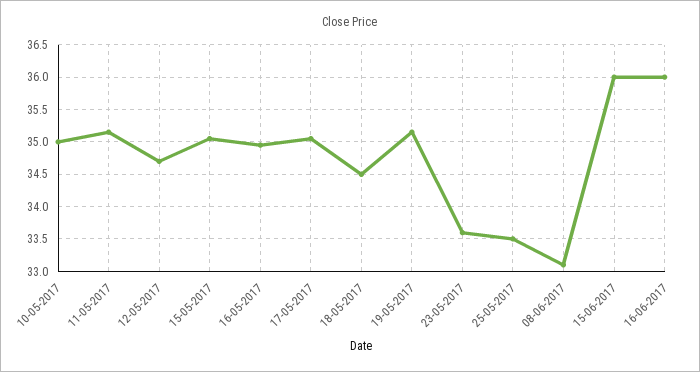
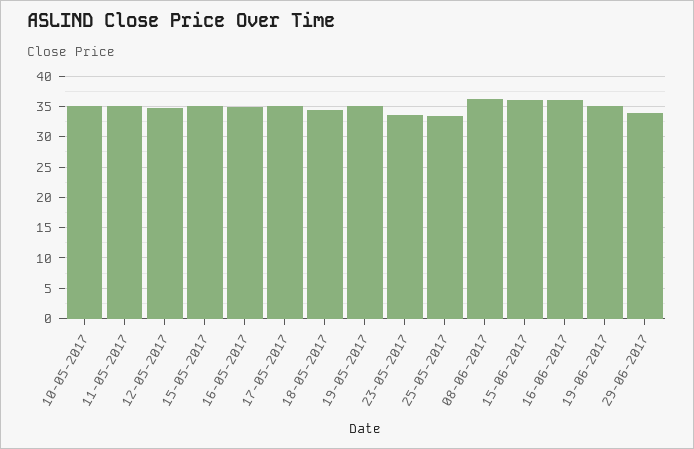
08-06-2017: 33.1 -> 36
19-06-2017: none -> 35
29-06-2017: none -> 34

